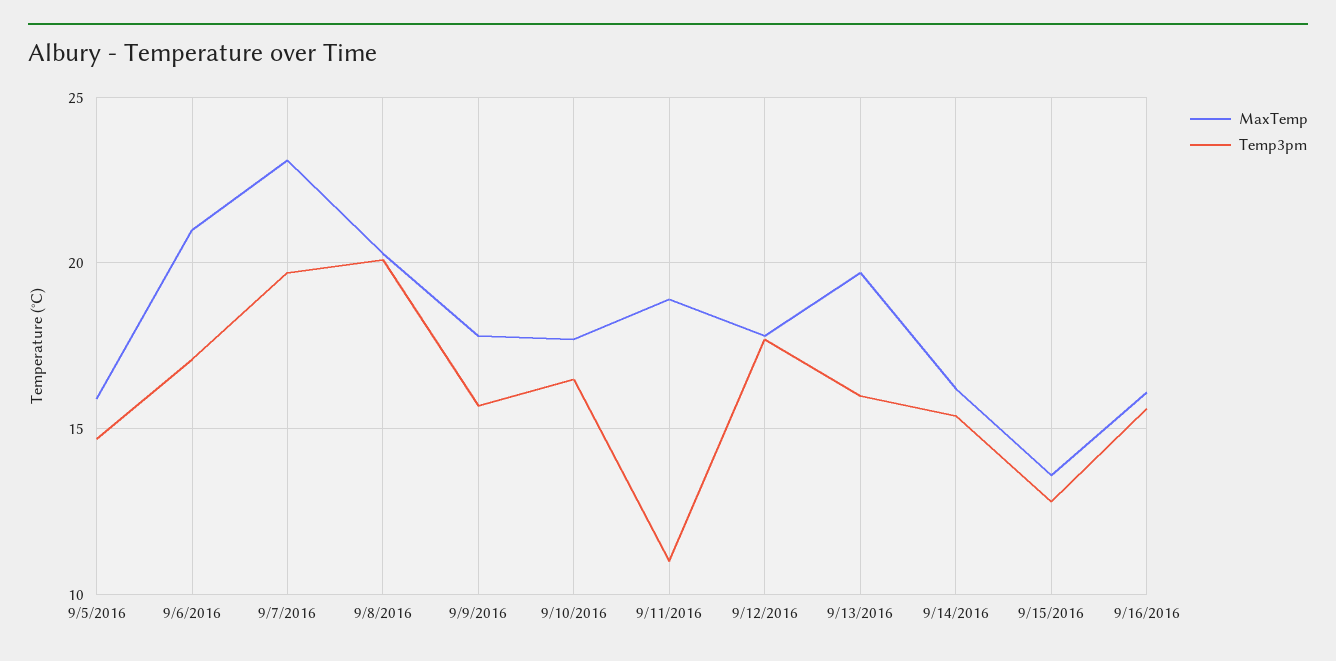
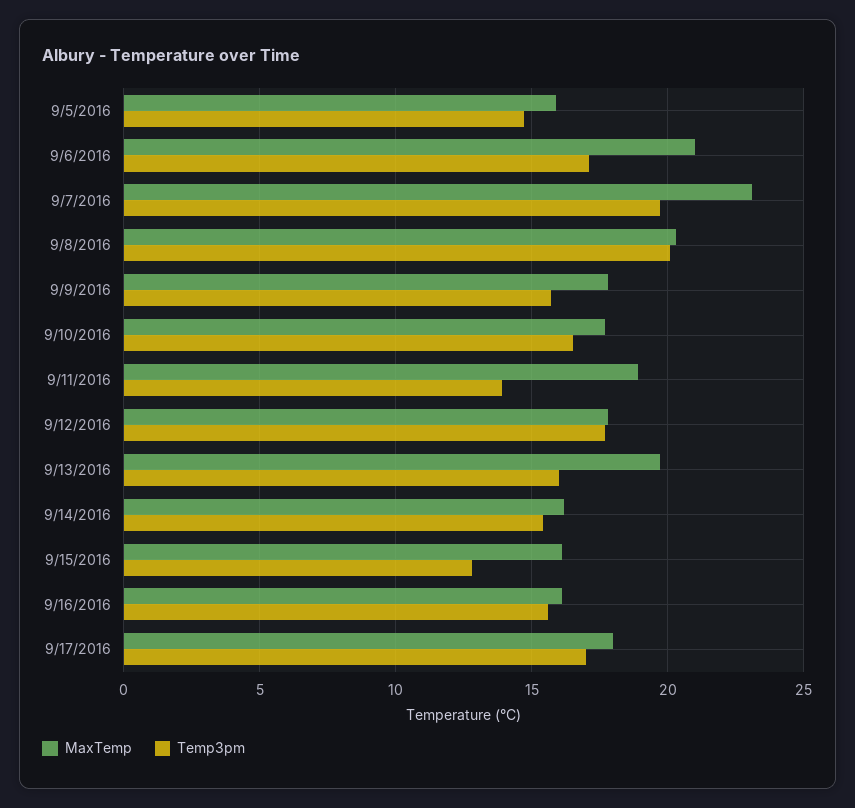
Temp3pm, 9/11/2016: 11 -> 14
MaxTemp, 9/15/2016: 13.5 -> 16
MaxTemp, 9/17/2016: none -> 18
Temp3pm, 9/17/2016: none -> 17

